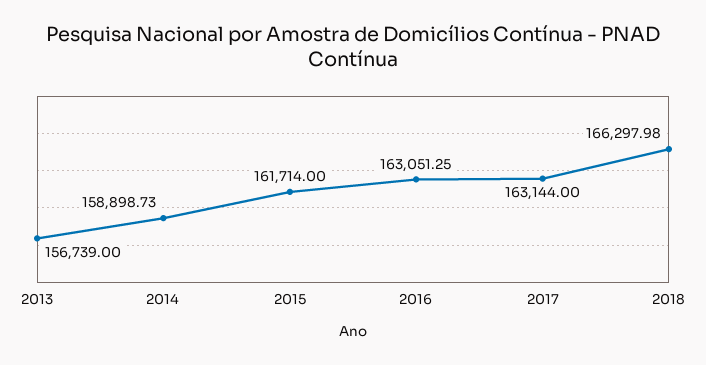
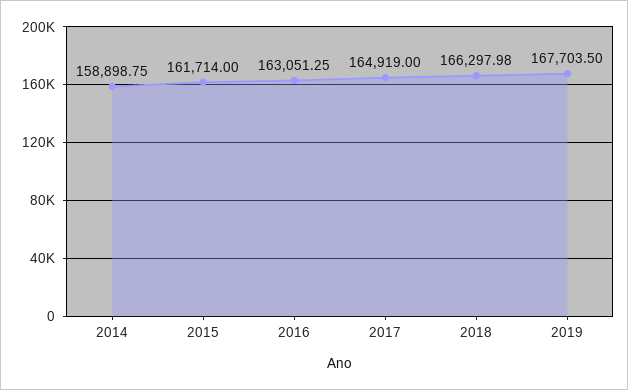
2013: 156739 -> none
2014: 158898.73 -> 158898.75
2017: 163144 -> 164919
2019: none -> 167703.5

